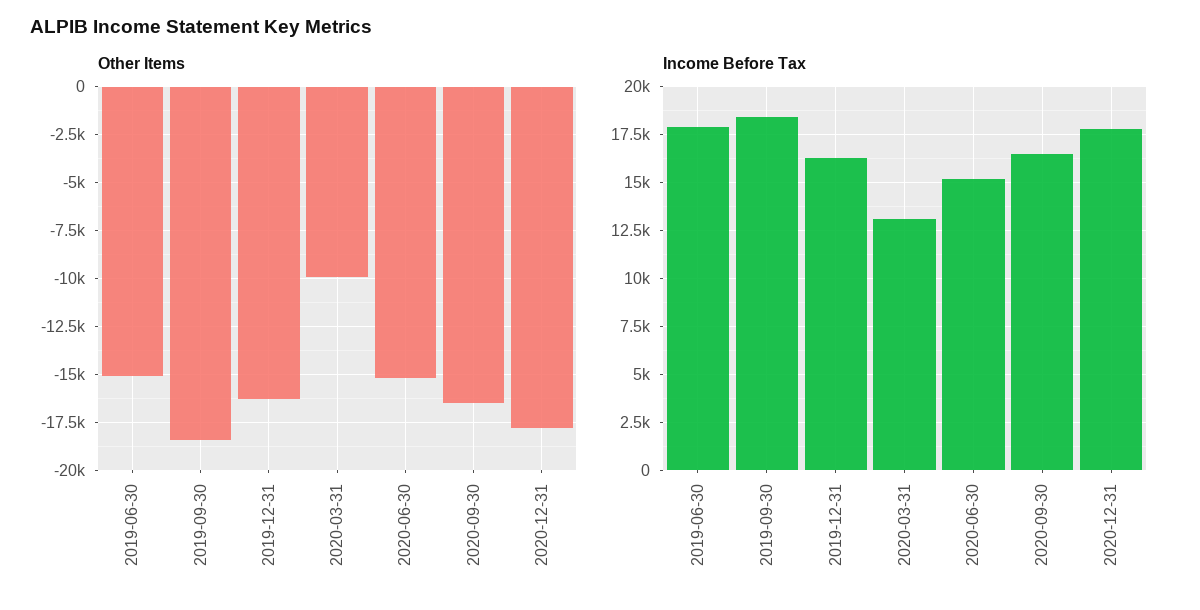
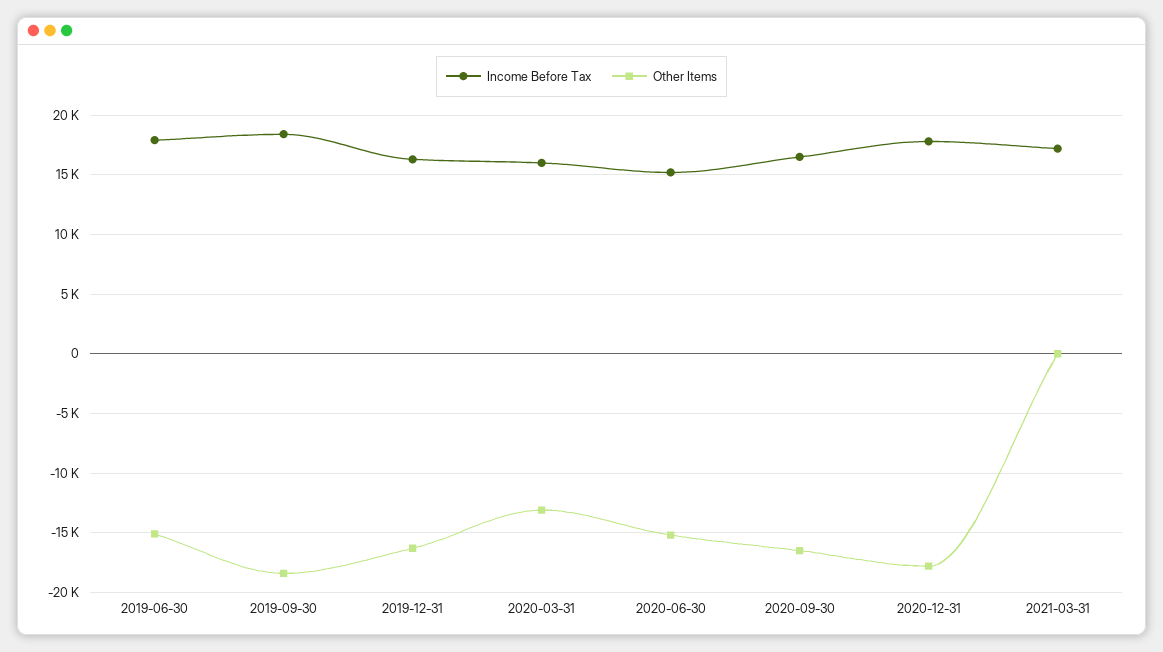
Other Items, 2020-03-31: -10000 -> -13000
Income Before Tax, 2020-03-31: 13000 -> 16000
Income Before Tax, 2021-03-31: none -> 17000
Other Items, 2021-03-31: none -> 0

